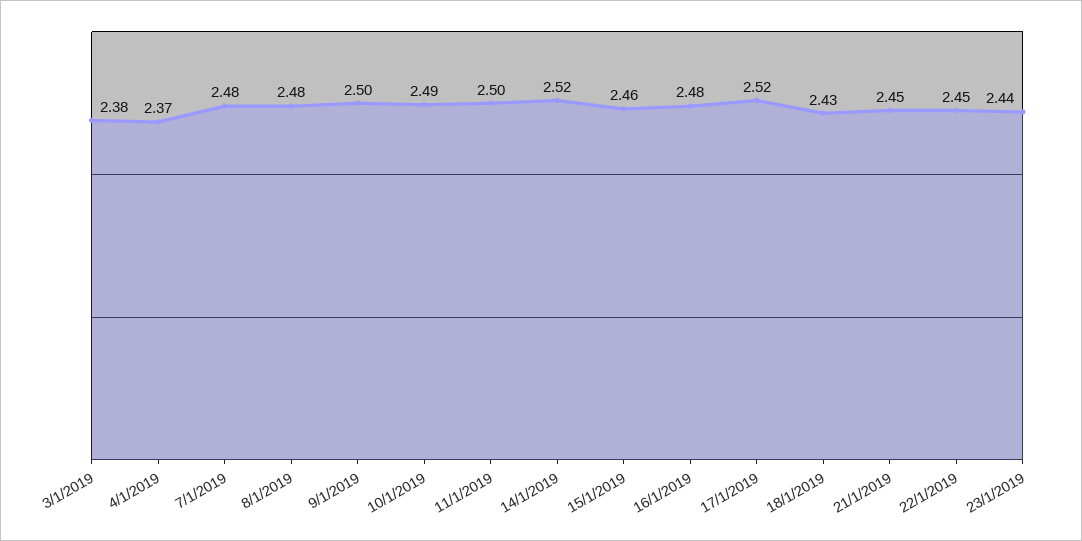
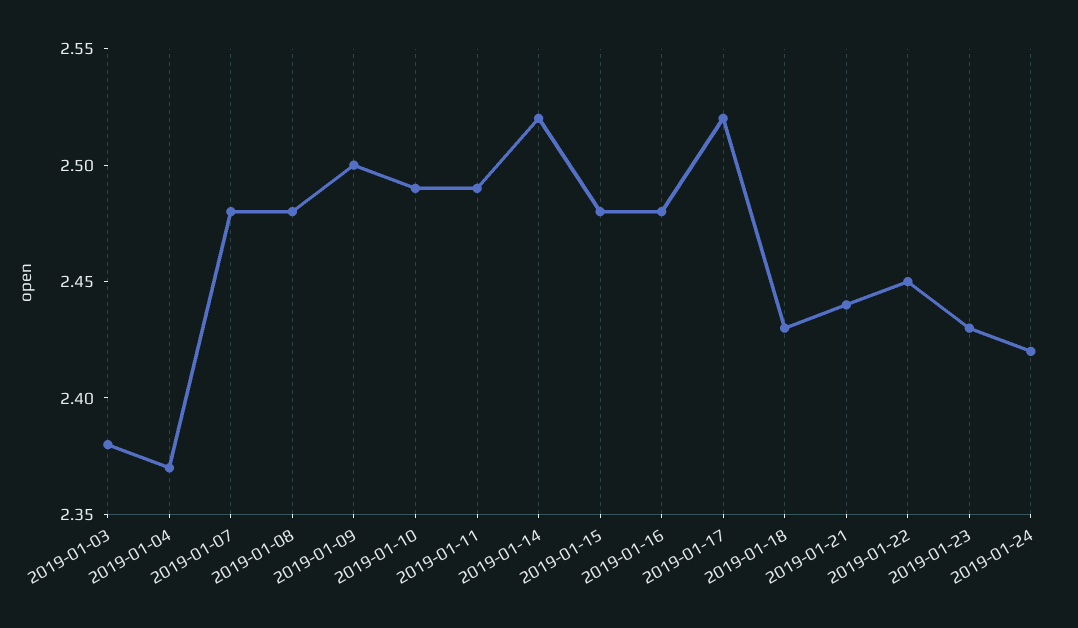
11/1/2019: 2.5 -> 2.49
15/1/2019: 2.46 -> 2.48
21/1/2019: 2.45 -> 2.44
23/1/2019: 2.44 -> 2.43
2019-01-24: none -> 2.42

